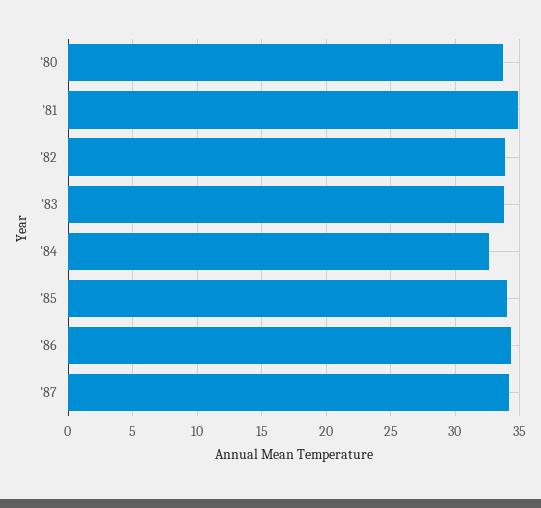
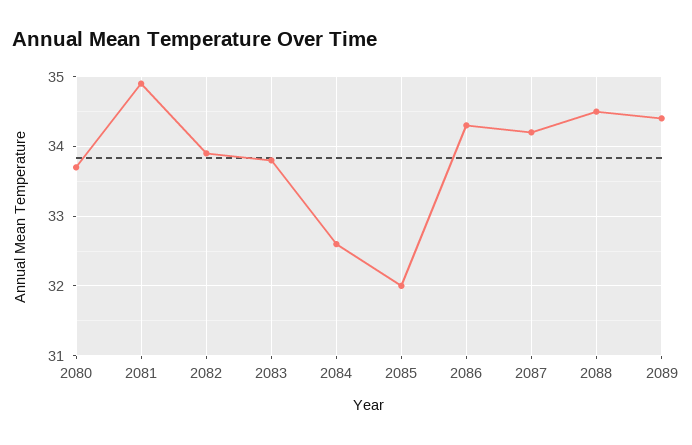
'85: 34 -> 32
2088: none -> 34.5
2089: none -> 34.4

